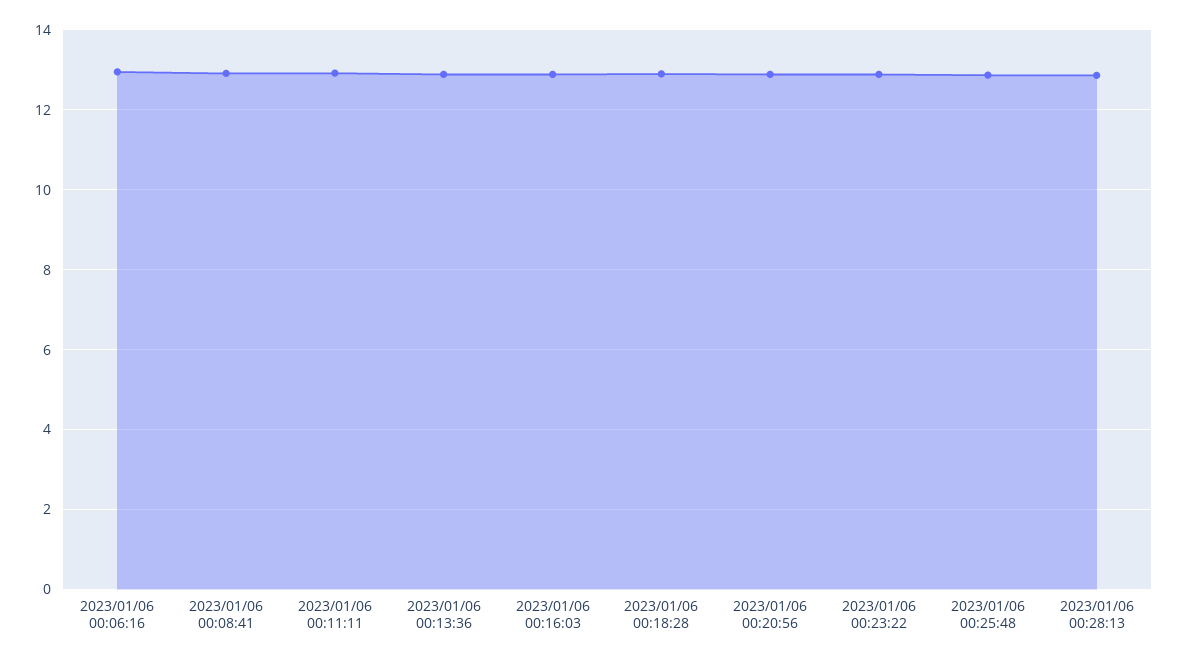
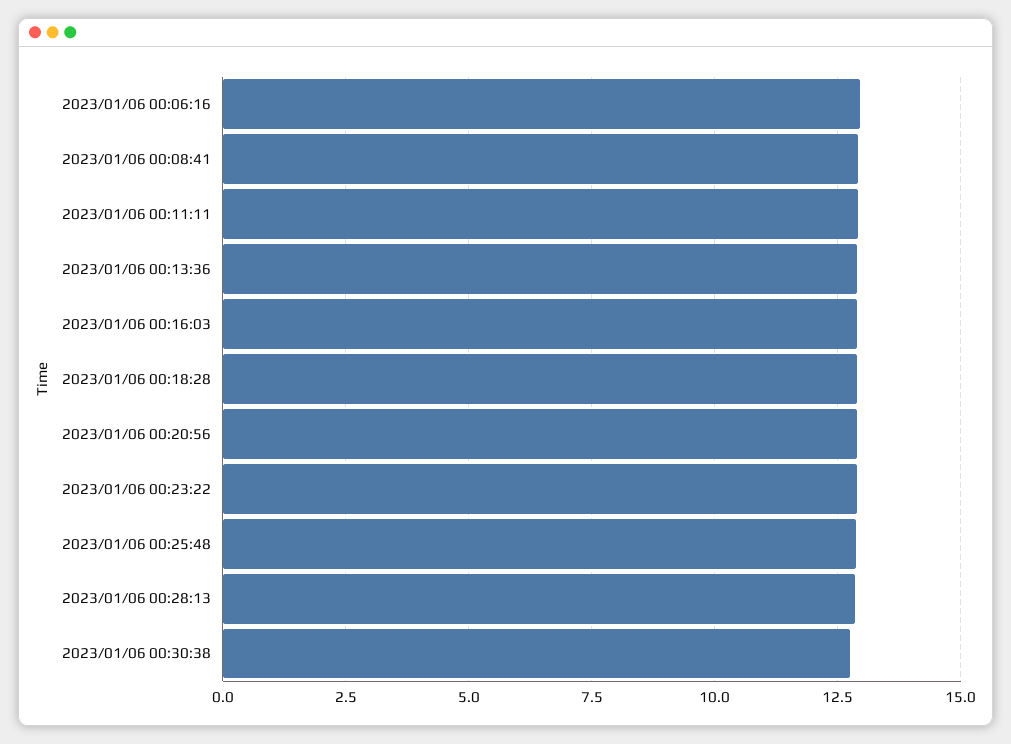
2023/01/06 00:30:38: none -> 12.75

